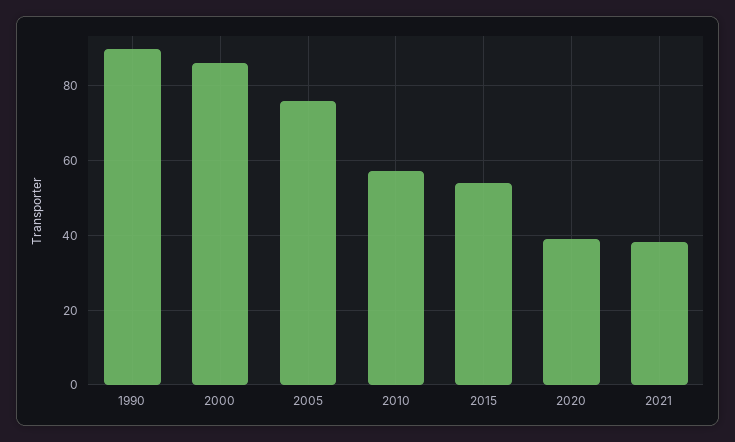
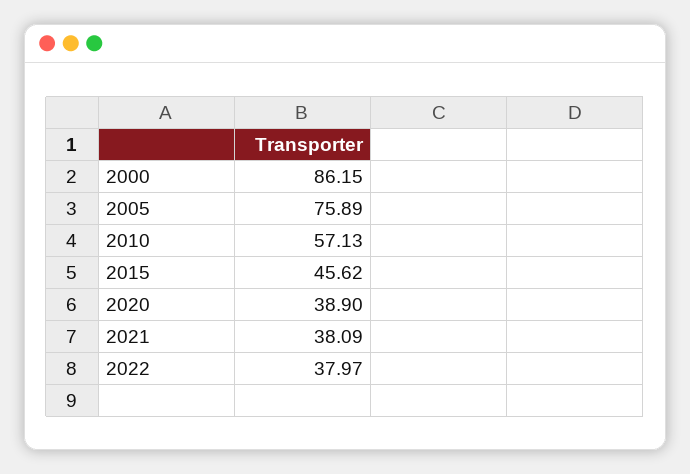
1990: 90 -> none
2015: 54 -> 45.62
2022: none -> 37.97

